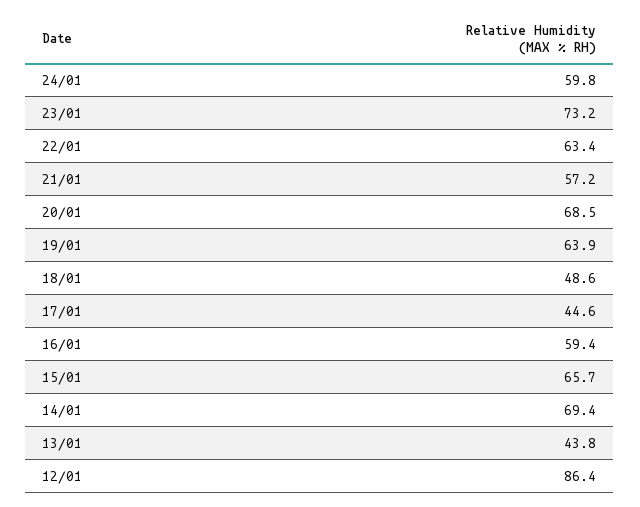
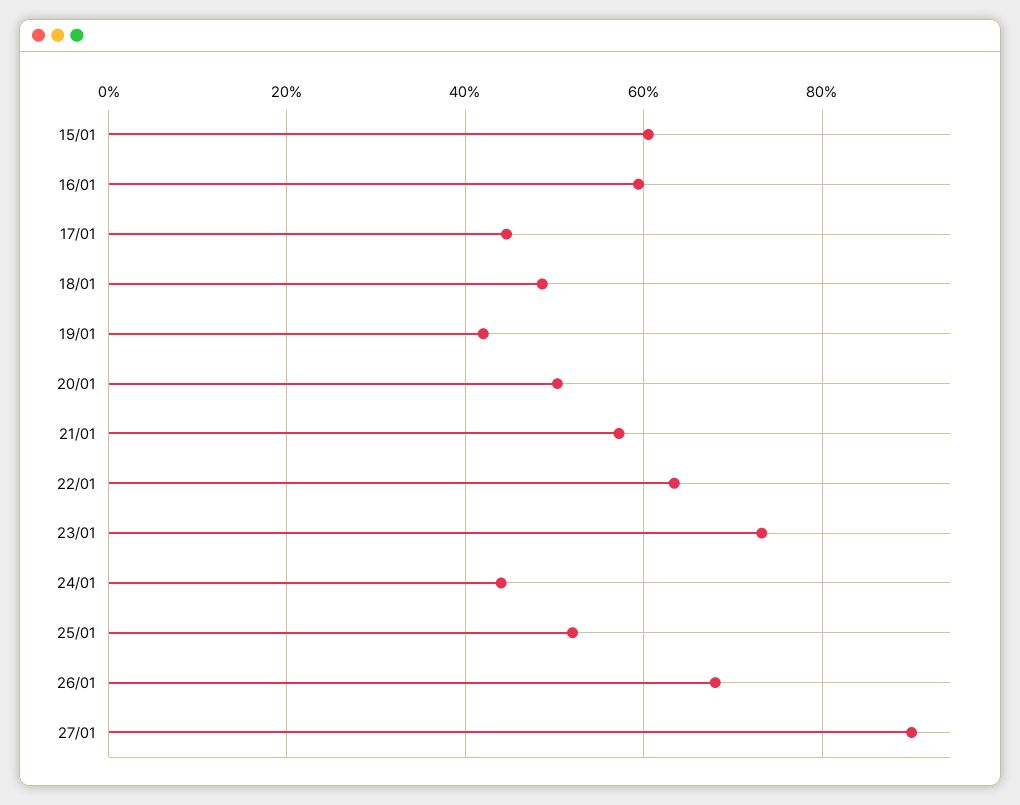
24/01: 59.8 -> 44
20/01: 68.5 -> 50
19/01: 63.9 -> 42
15/01: 65.7 -> 60
14/01: 69.4 -> none
13/01: 43.8 -> none
12/01: 86.4 -> none
25/01: none -> 52
26/01: none -> 68
27/01: none -> 90

